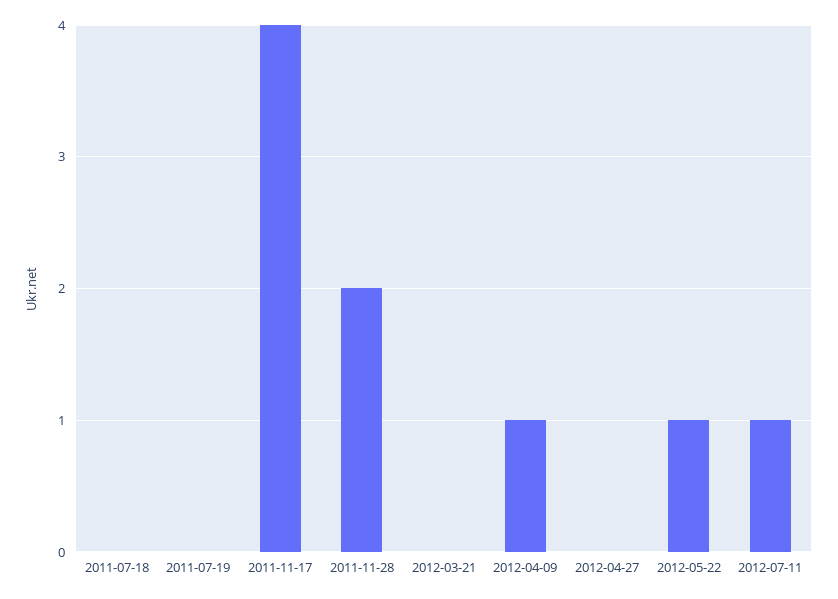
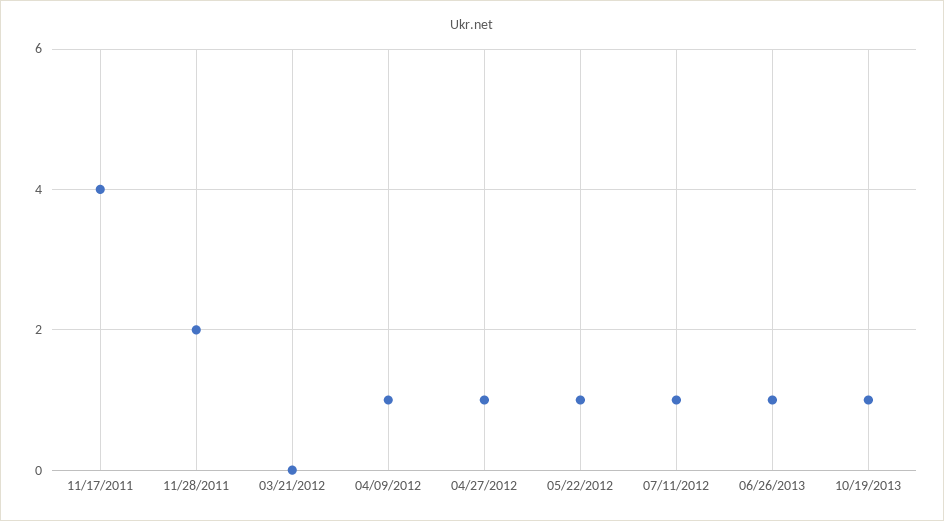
2011-07-18: 0 -> none
2011-07-19: 0 -> none
2012-04-27: 0 -> 1
06/26/2013: none -> 1
10/19/2013: none -> 1

